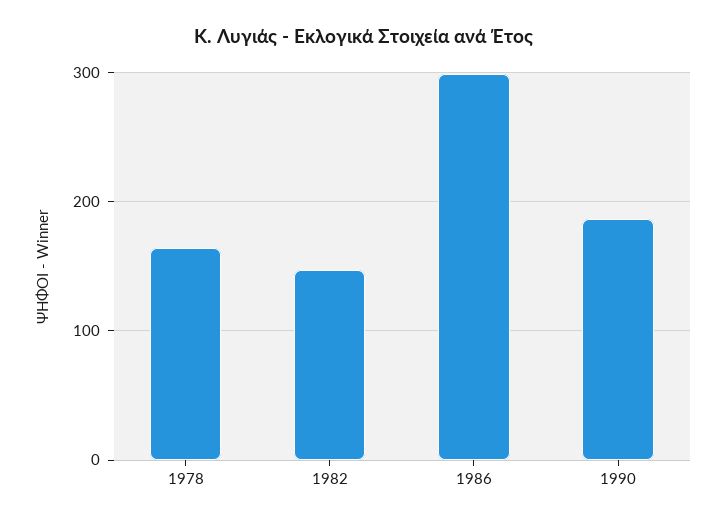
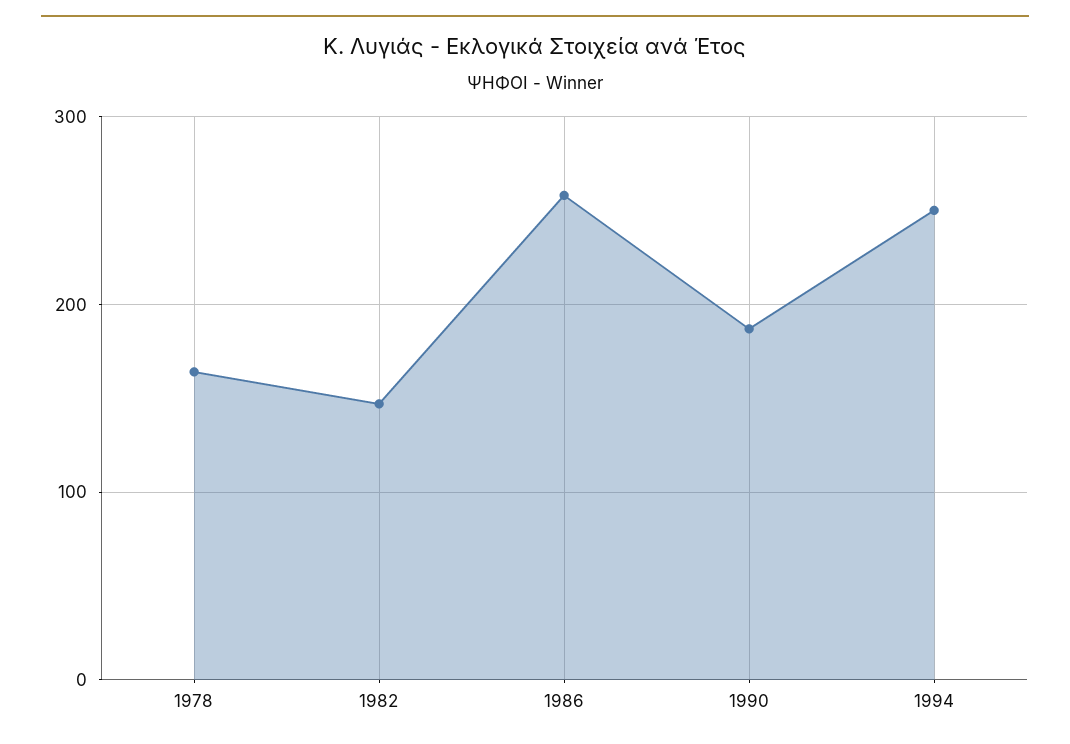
1986: 300 -> 260
1994: none -> 250

